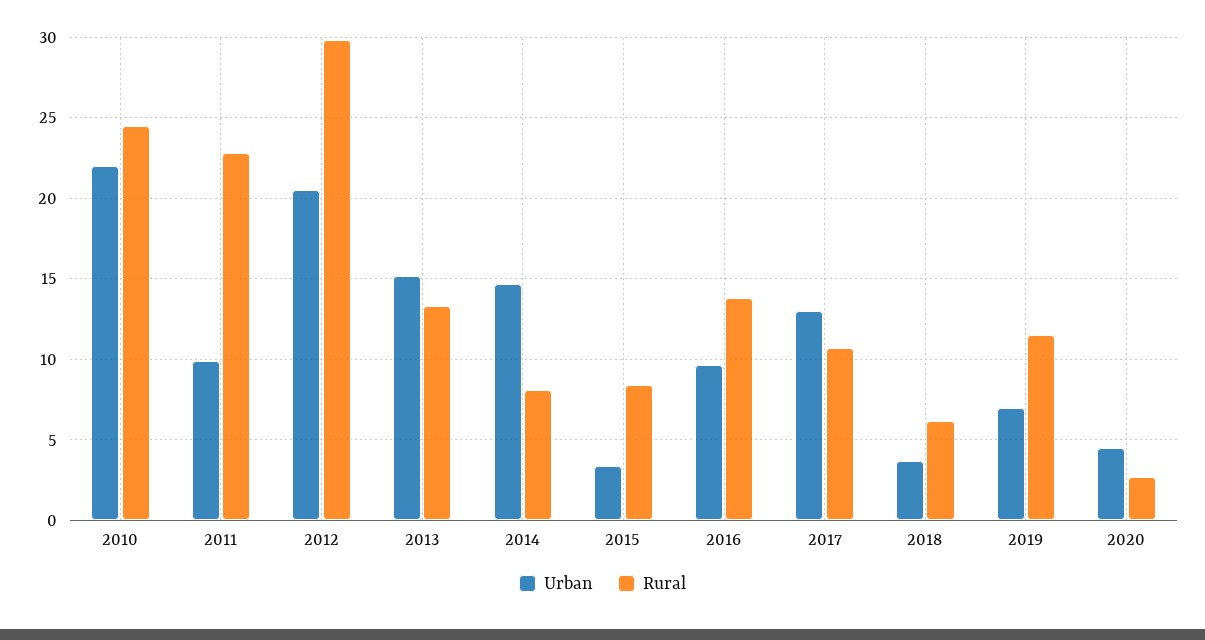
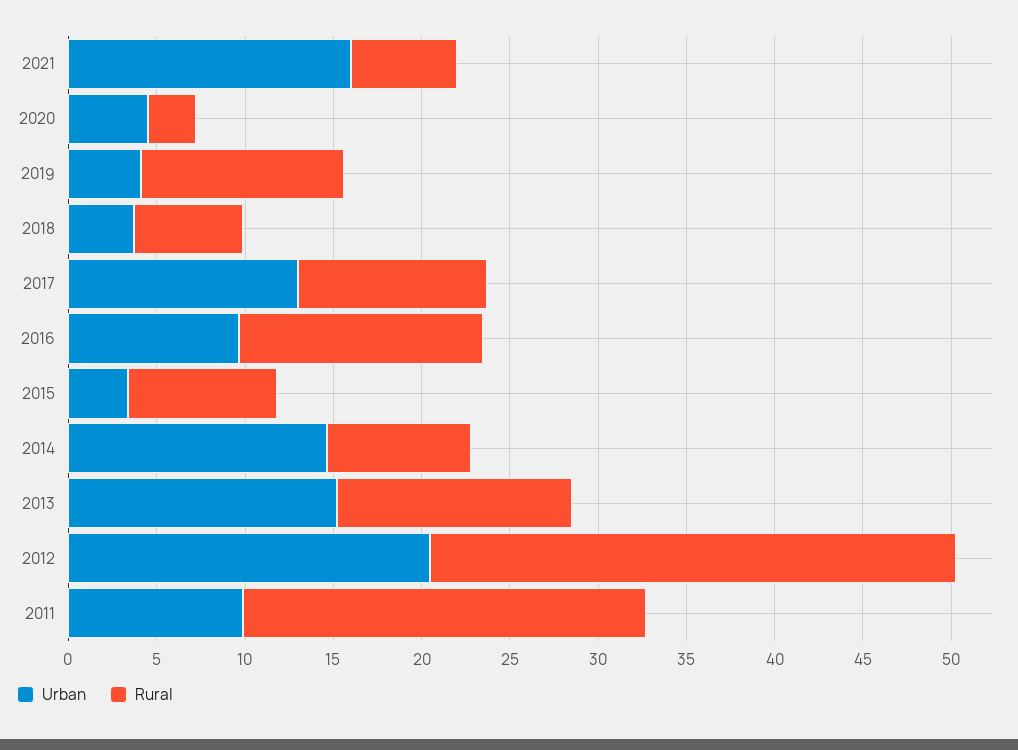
Urban, 2010: 22 -> none
Rural, 2010: 24.5 -> none
Urban, 2019: 7 -> 4
Urban, 2021: none -> 16
Rural, 2021: none -> 6

